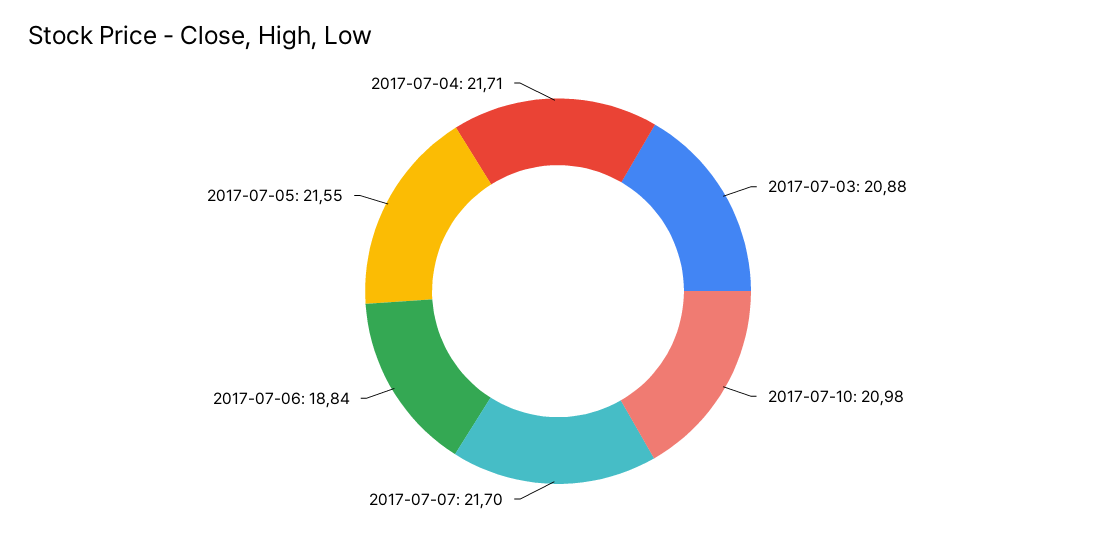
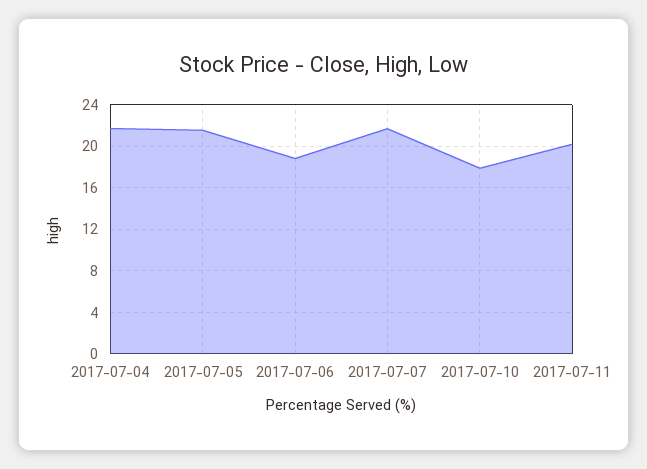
2017-07-03: 20.88 -> none
2017-07-10: 20.98 -> 18
2017-07-11: none -> 20

